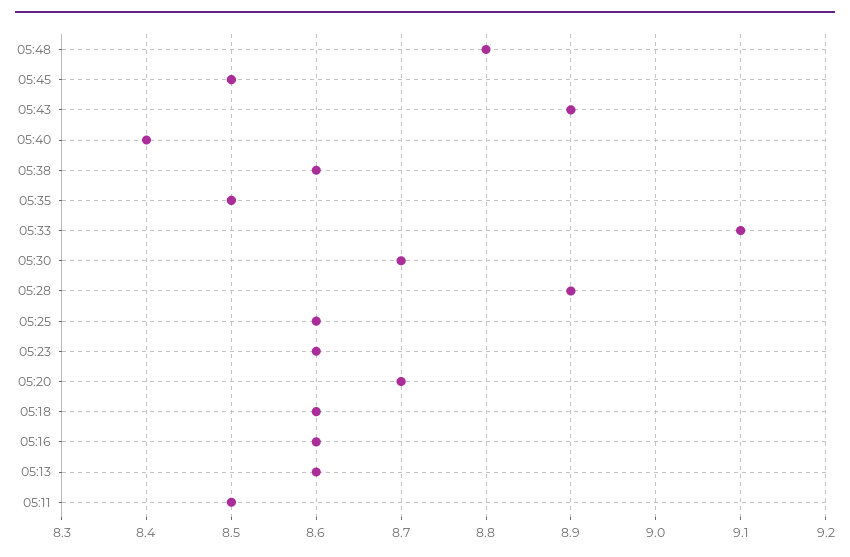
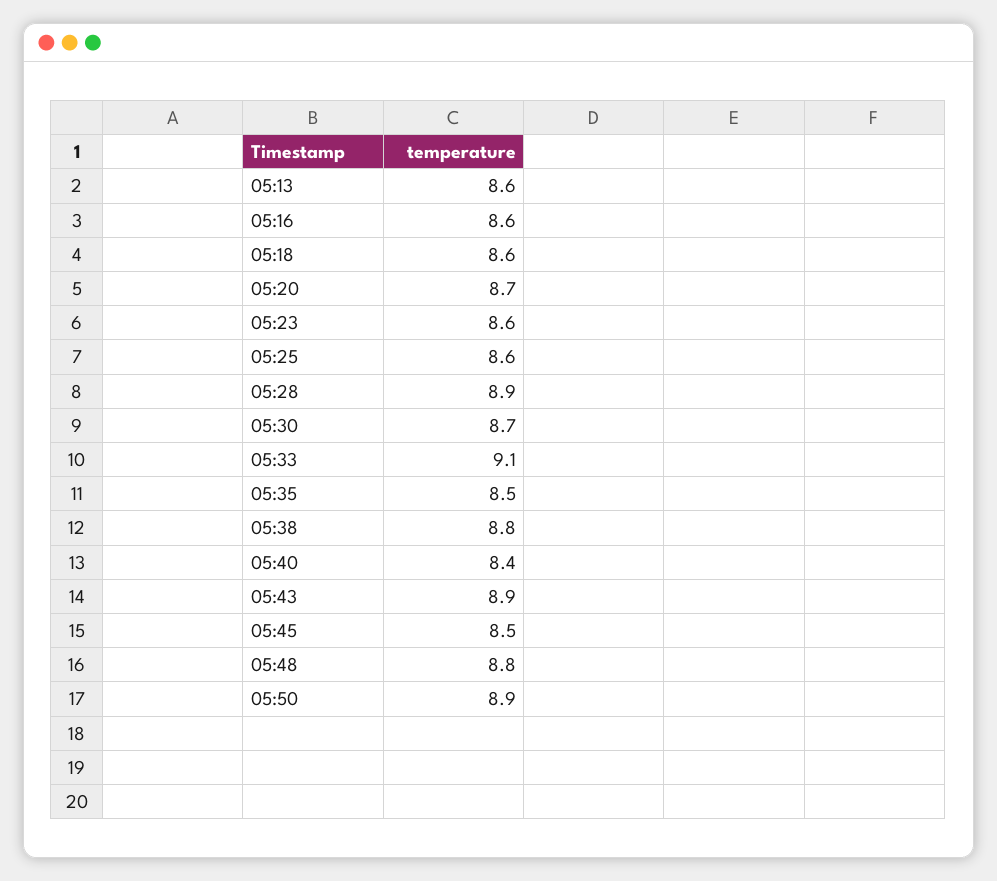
05:38: 8.6 -> 8.8
05:11: 8.5 -> none
05:50: none -> 8.9

